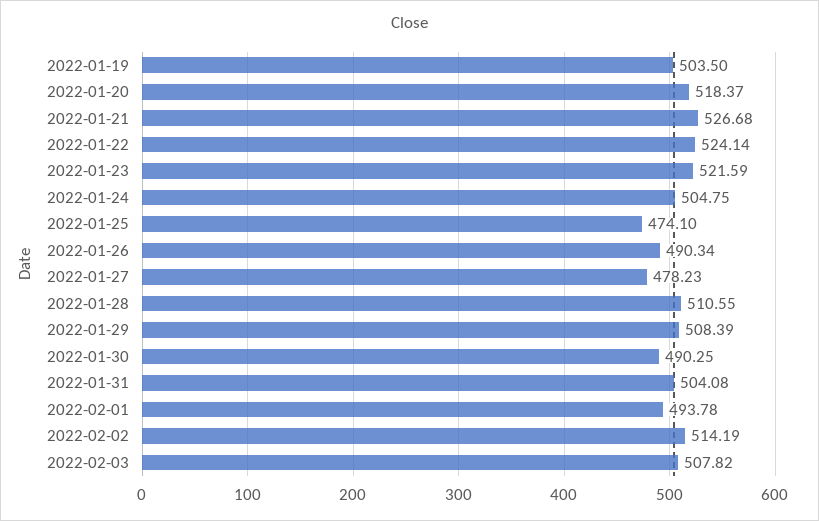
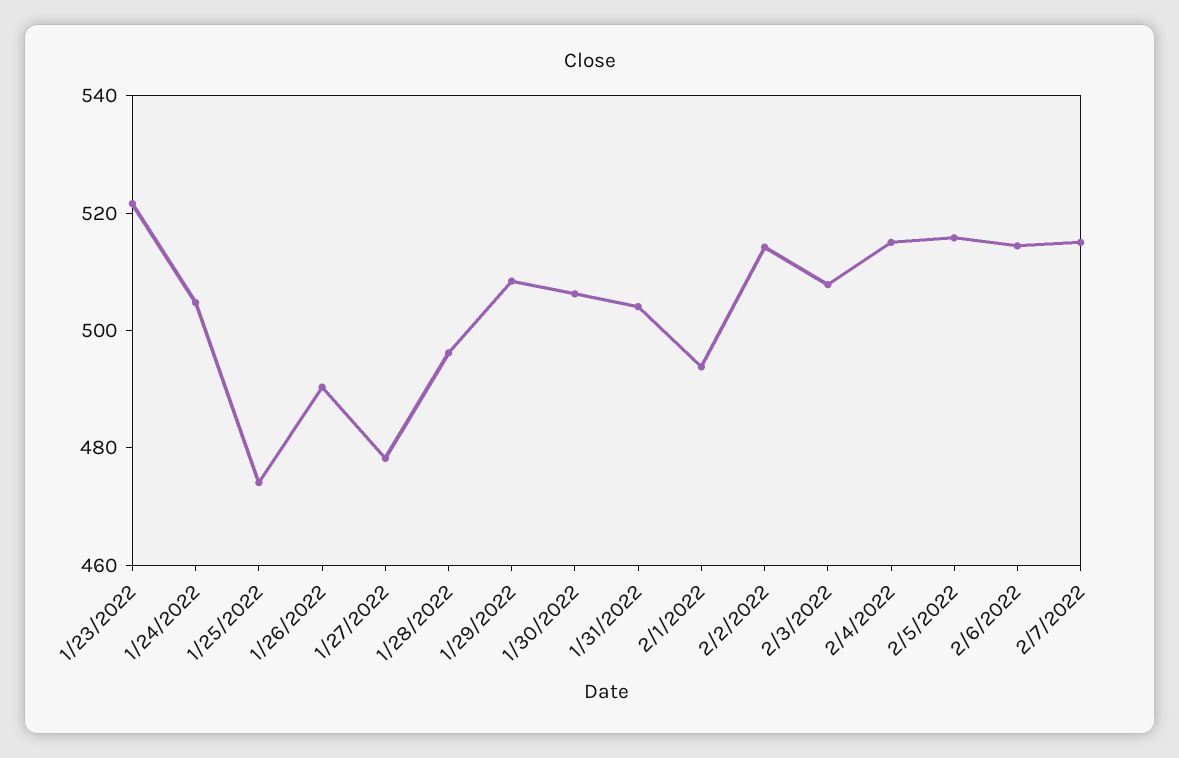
2022-01-19: 503.5 -> none
2022-01-20: 518.37 -> none
2022-01-21: 526.68 -> none
2022-01-22: 524.14 -> none
2022-01-28: 510.55 -> 495
2022-01-30: 490.25 -> 505
2/4/2022: none -> 515
2/5/2022: none -> 515
2/6/2022: none -> 515
2/7/2022: none -> 515

